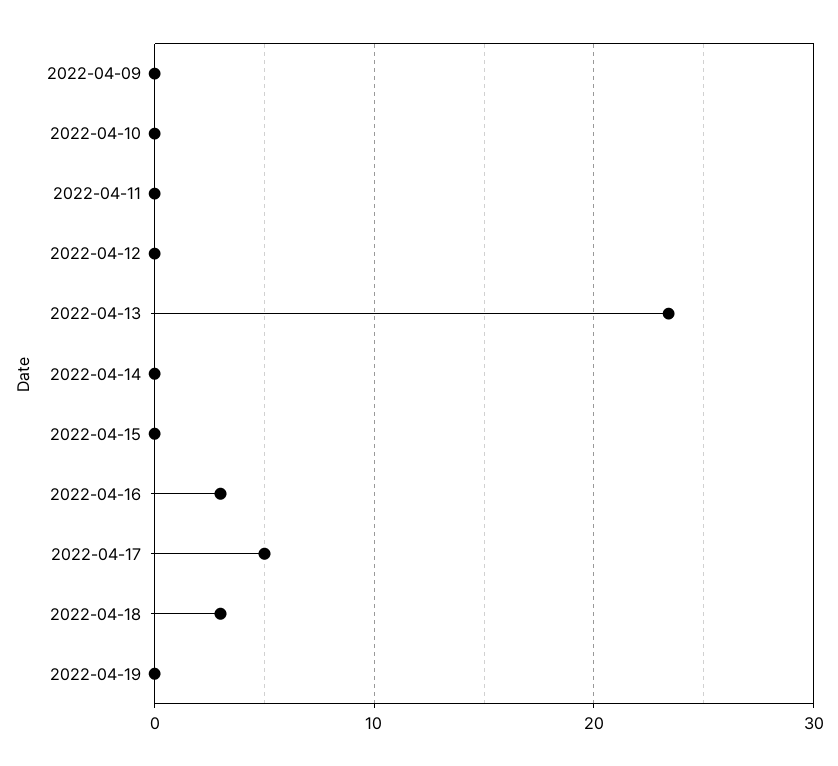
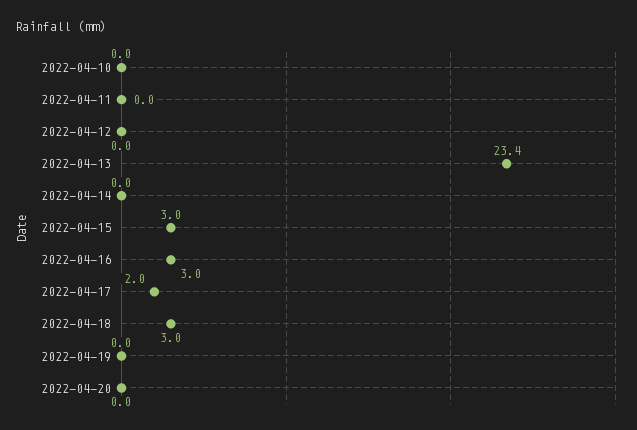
2022-04-09: 0 -> none
2022-04-15: 0 -> 3
2022-04-17: 5 -> 2
2022-04-20: none -> 0

